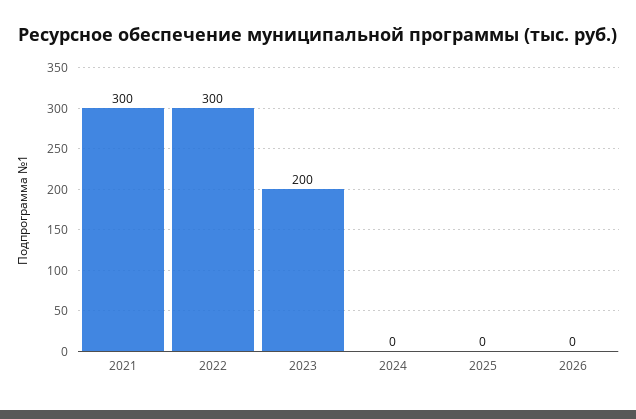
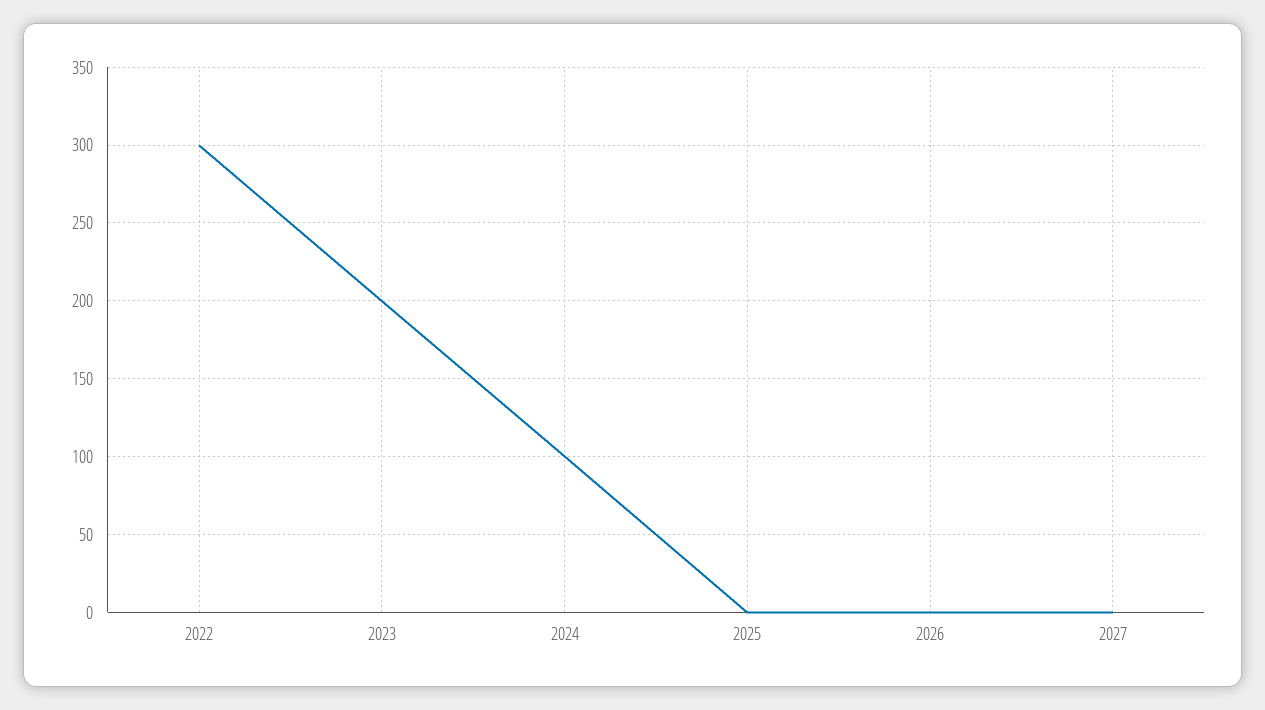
2021: 300 -> none
2024: 0 -> 100
2027: none -> 0

